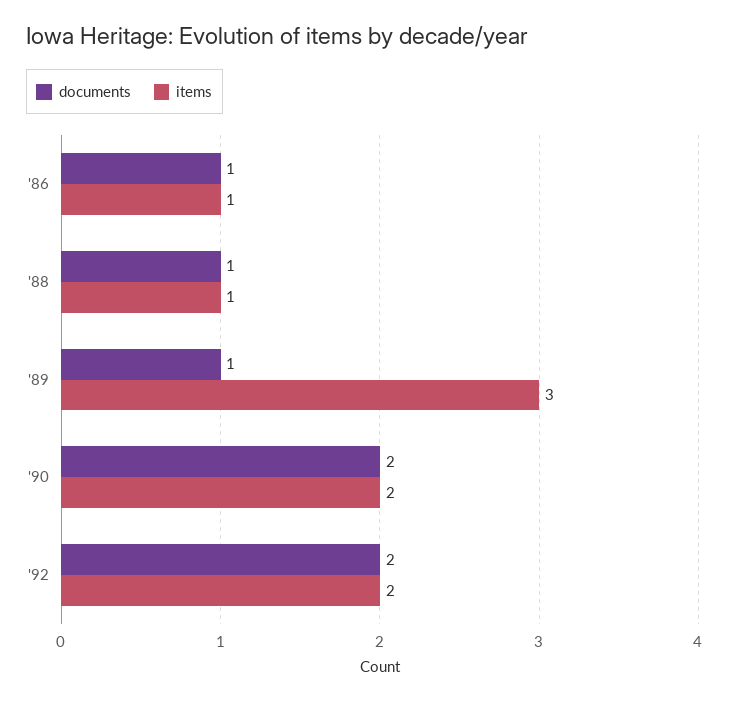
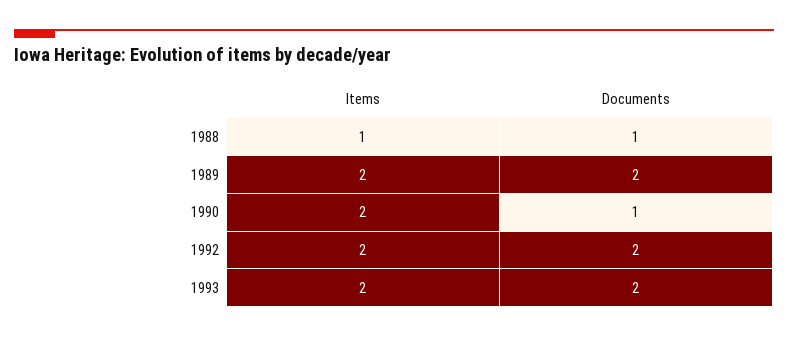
documents, '86: 1 -> none
items, '86: 1 -> none
documents, '89: 1 -> 2
items, '89: 3 -> 2
documents, '90: 2 -> 1
items, 1993: none -> 2
documents, 1993: none -> 2

